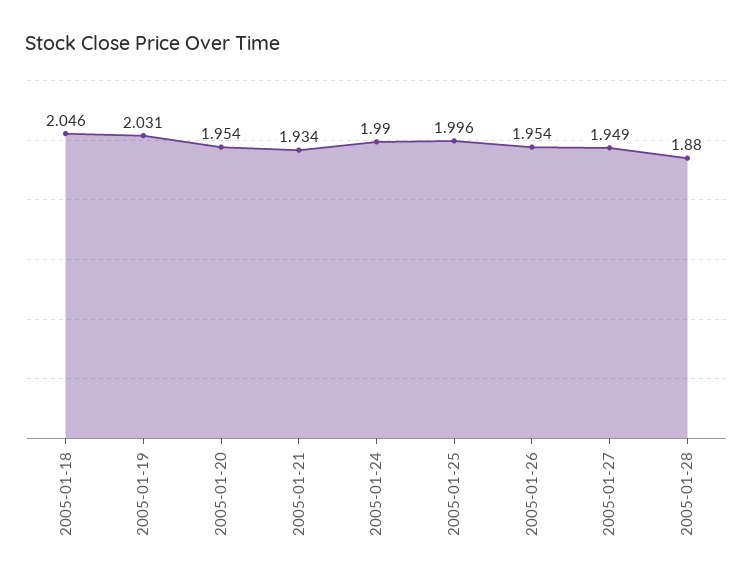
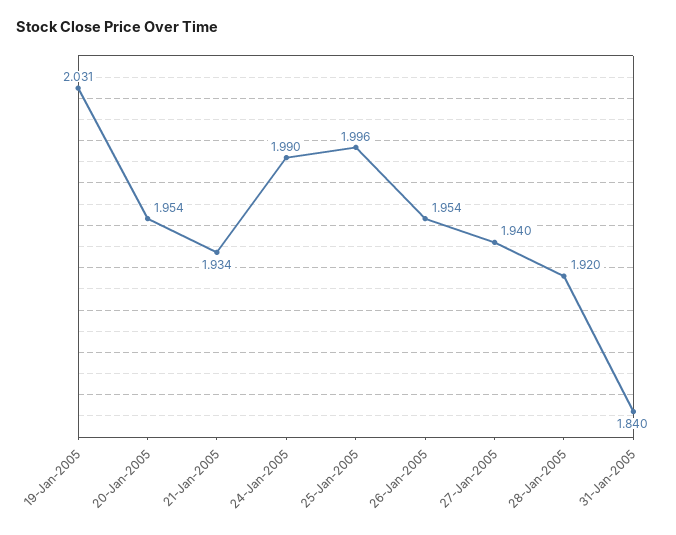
2005-01-18: 2.046 -> none
2005-01-27: 1.949 -> 1.94
2005-01-28: 1.88 -> 1.92
31-Jan-2005: none -> 1.84

